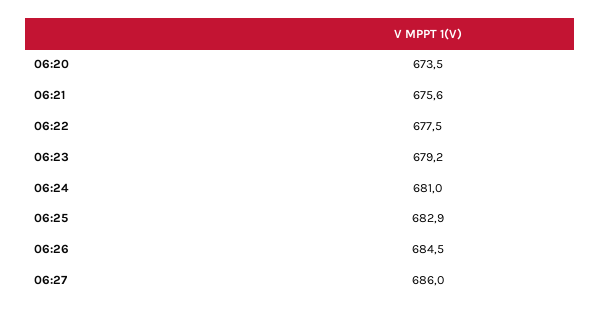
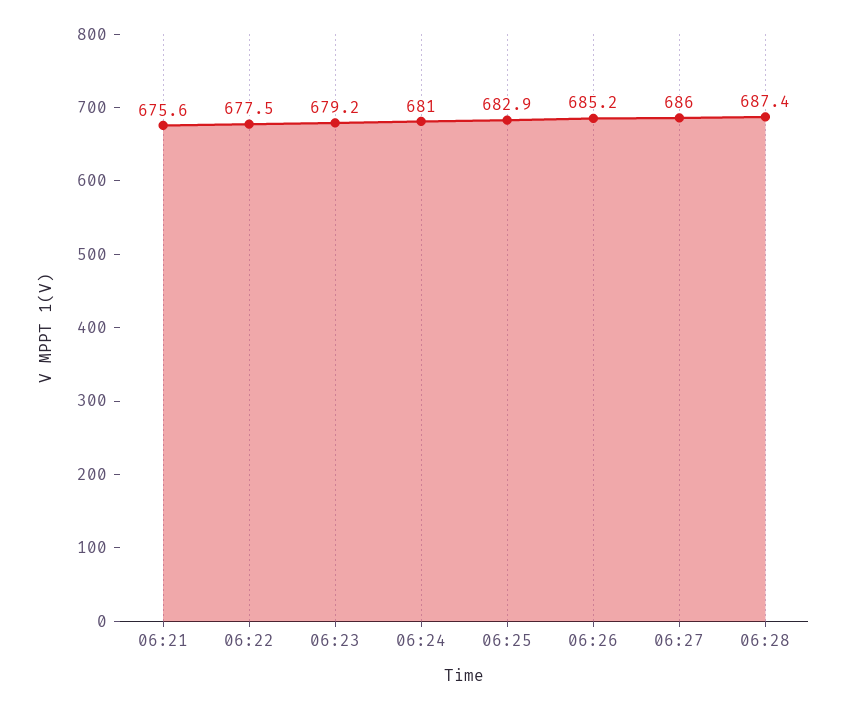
06:20: 673.5 -> none
06:26: 684.5 -> 685.2
06:28: none -> 687.4

